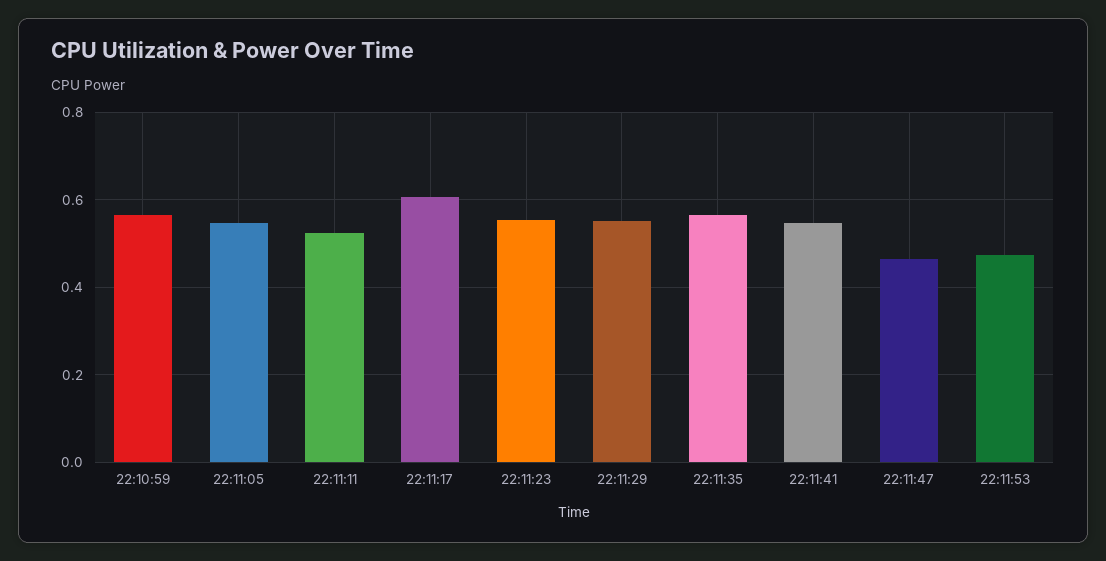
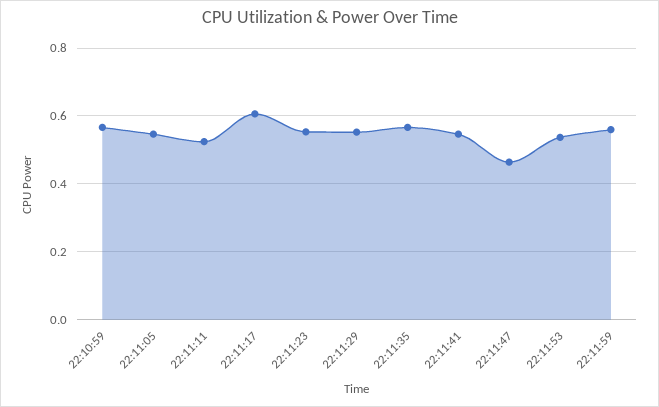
22:11:53: 0.48 -> 0.54
22:11:59: none -> 0.56

